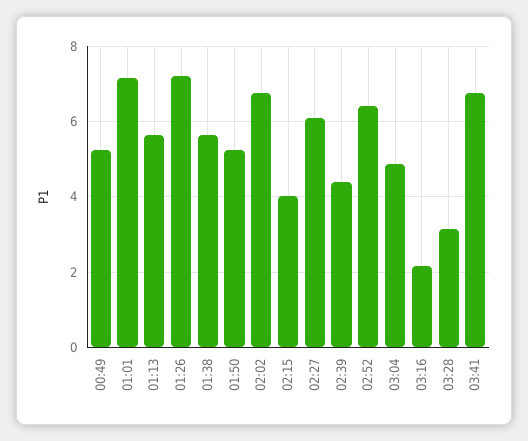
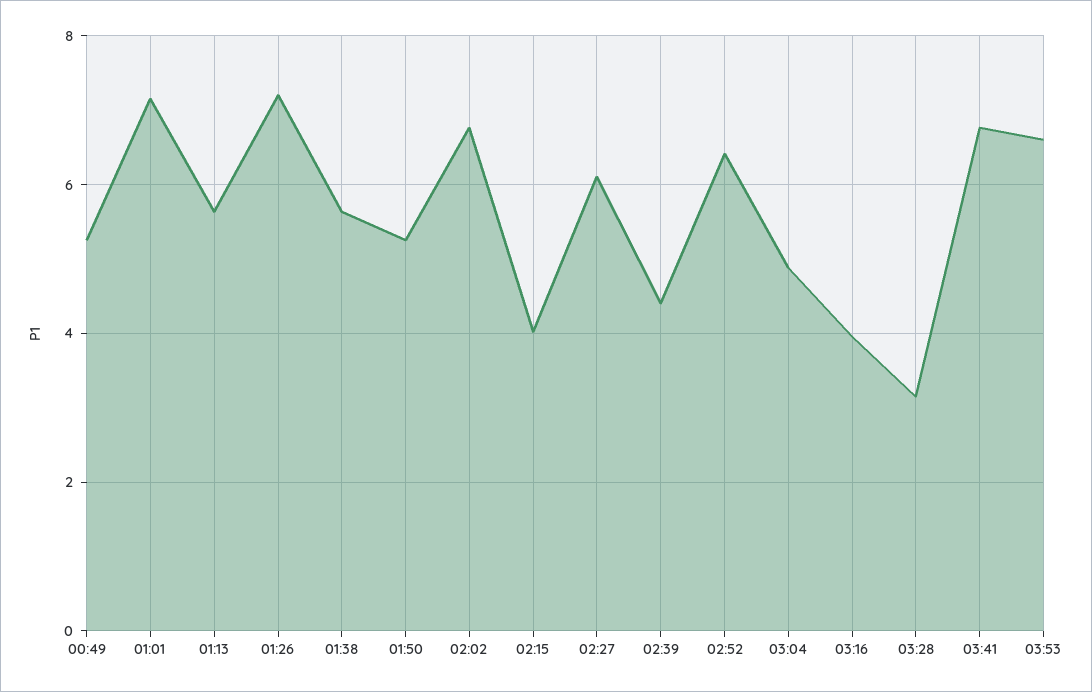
03:16: 2.2 -> 4
03:53: none -> 6.6

